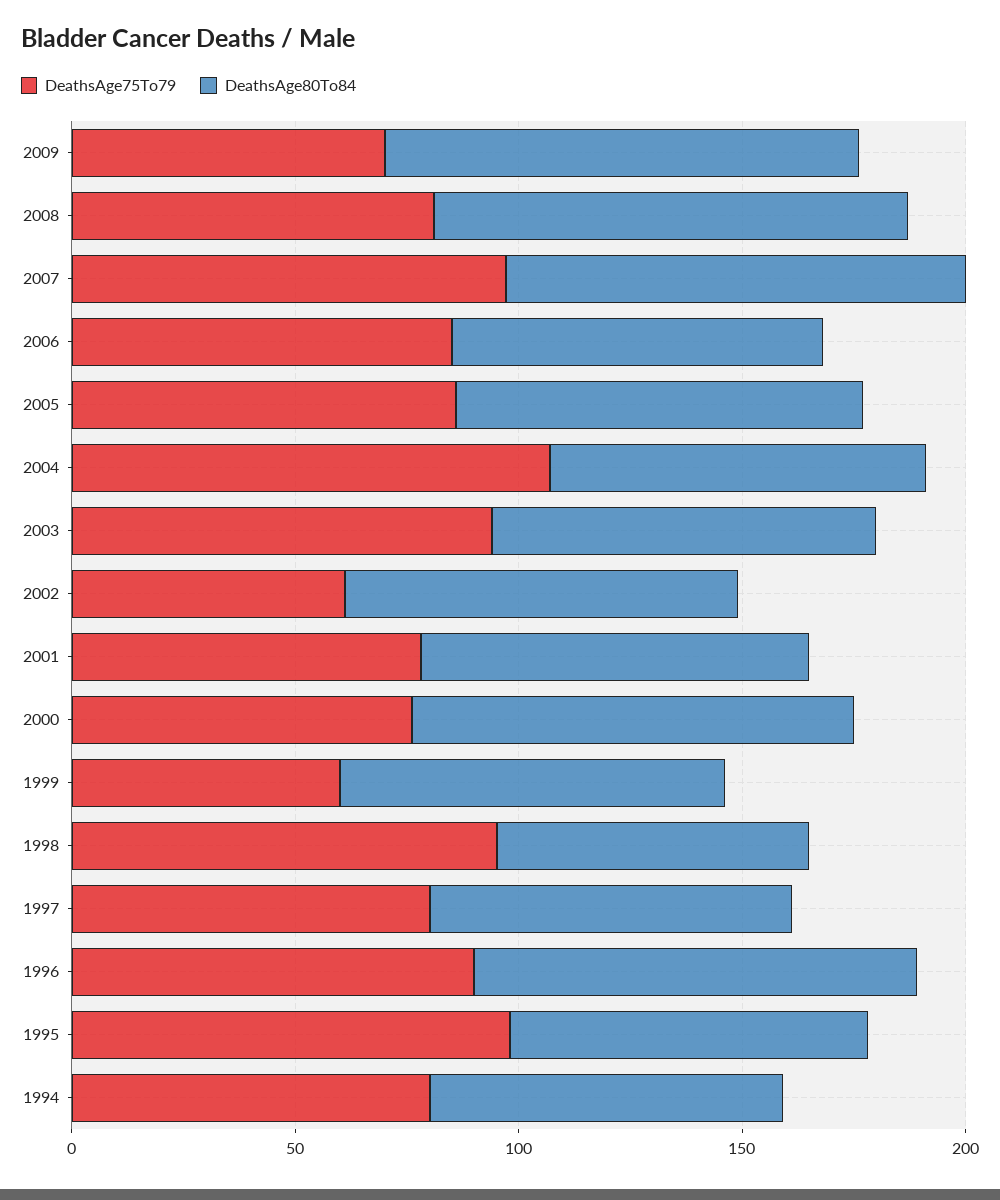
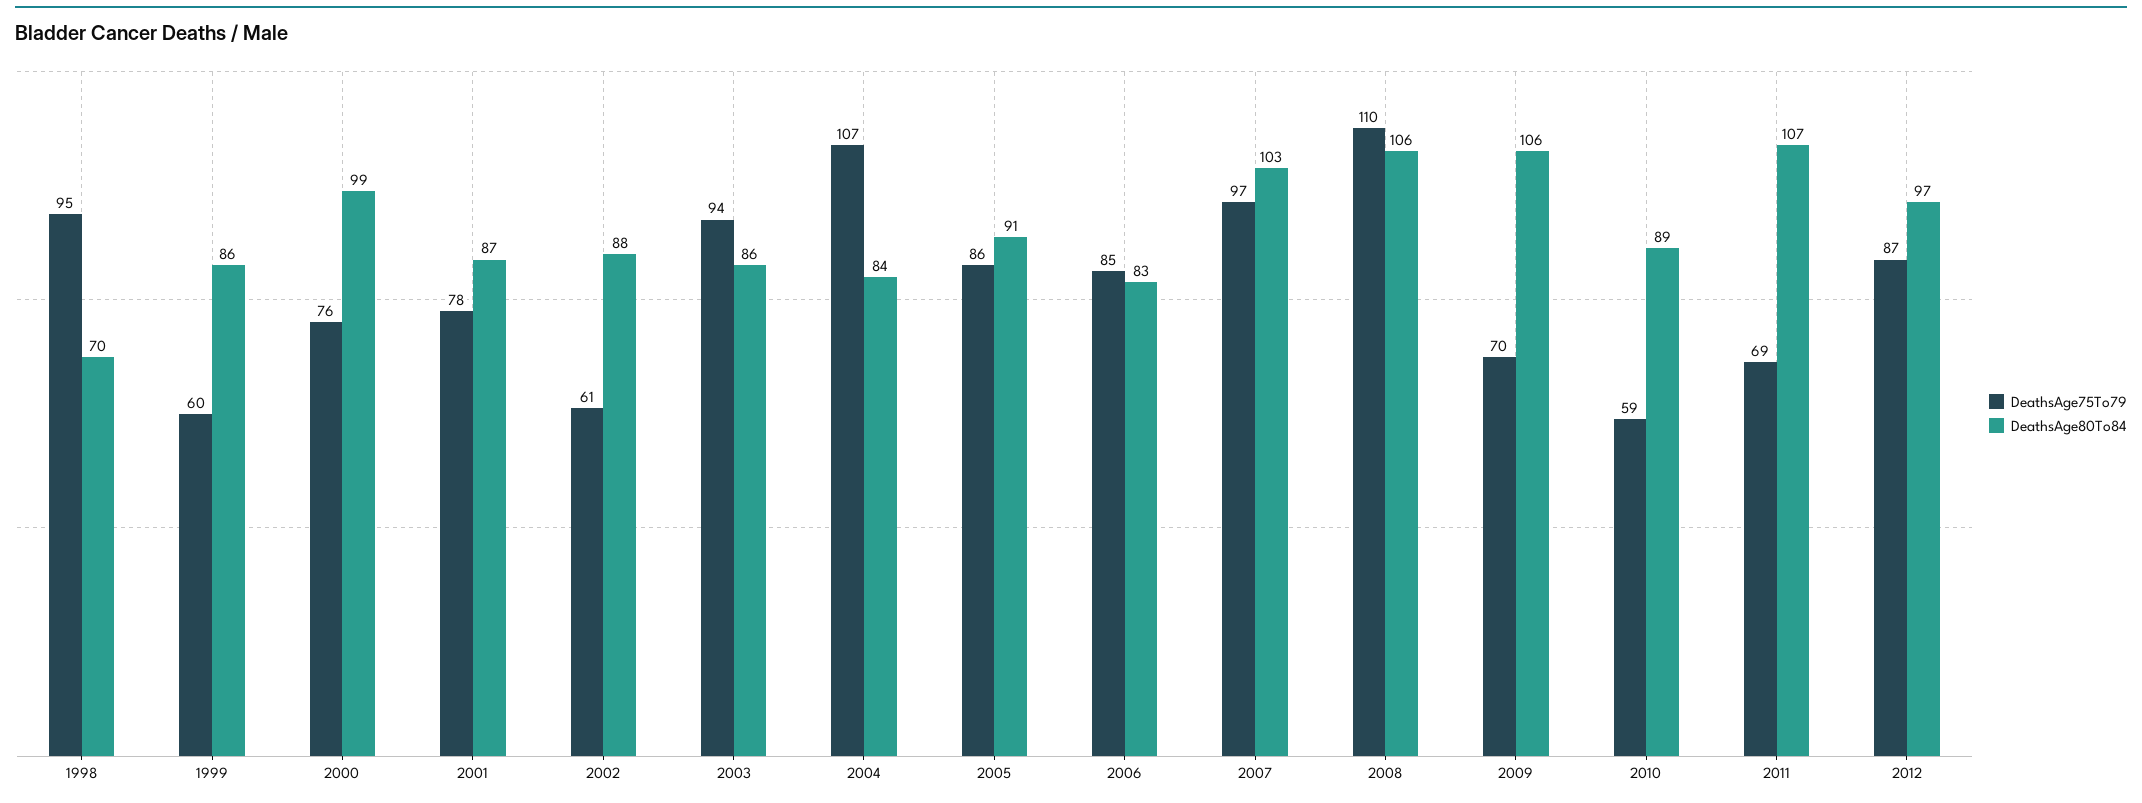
DeathsAge75To79, 2008: 80 -> 110
DeathsAge75To79, 1997: 80 -> none
DeathsAge80To84, 1997: 80 -> none
DeathsAge75To79, 1996: 90 -> none
DeathsAge80To84, 1996: 100 -> none
DeathsAge75To79, 1995: 100 -> none
DeathsAge80To84, 1995: 80 -> none
DeathsAge75To79, 1994: 80 -> none
DeathsAge80To84, 1994: 80 -> none
DeathsAge75To79, 2010: none -> 59
DeathsAge80To84, 2010: none -> 89
DeathsAge75To79, 2011: none -> 69
DeathsAge80To84, 2011: none -> 107
DeathsAge75To79, 2012: none -> 87
DeathsAge80To84, 2012: none -> 97

